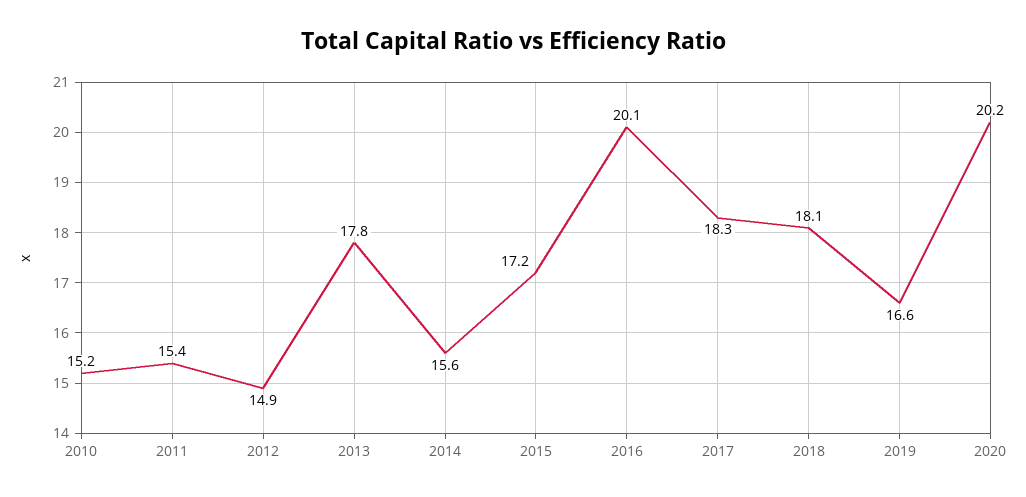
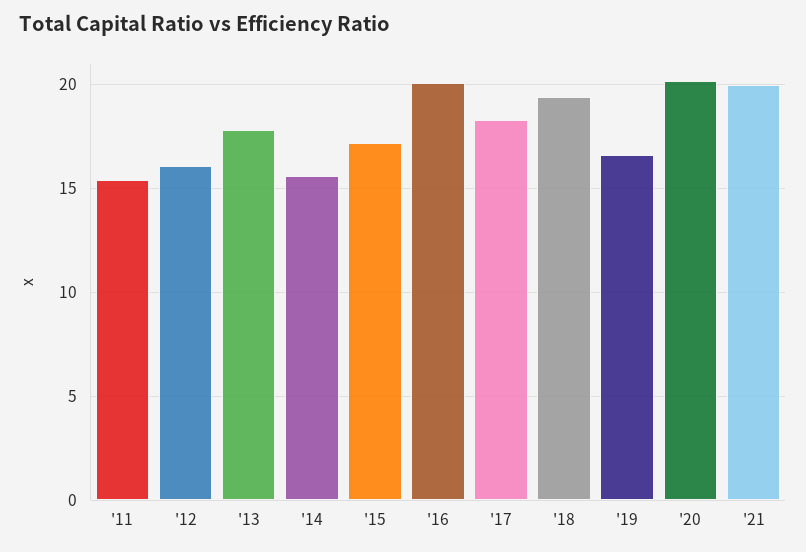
2010: 15.2 -> none
2012: 14.9 -> 16
2018: 18.1 -> 19.5
'21: none -> 20

